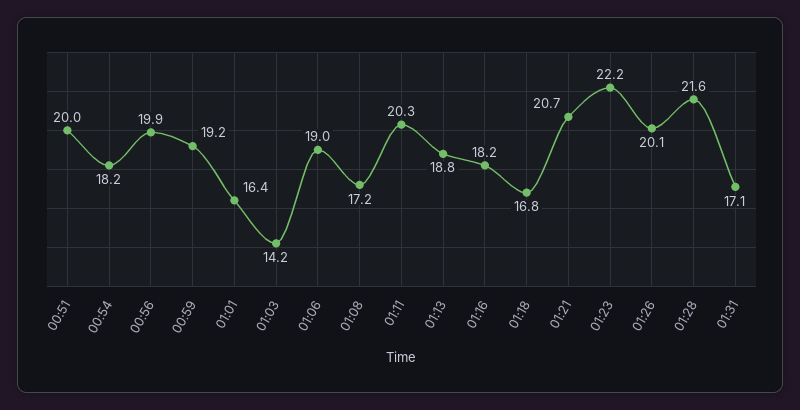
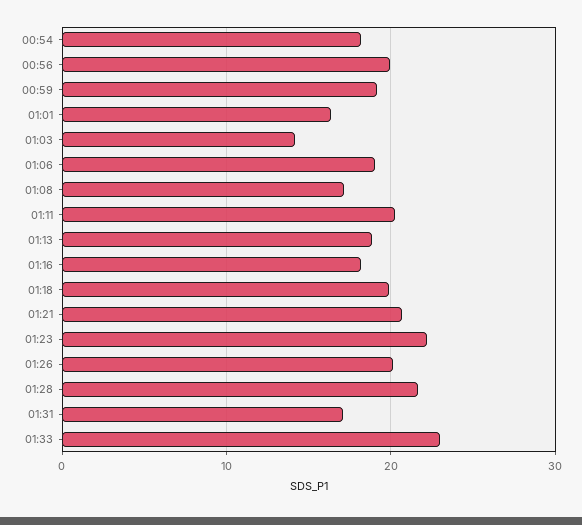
00:51: 20 -> none
01:18: 16.8 -> 20
01:33: none -> 23

